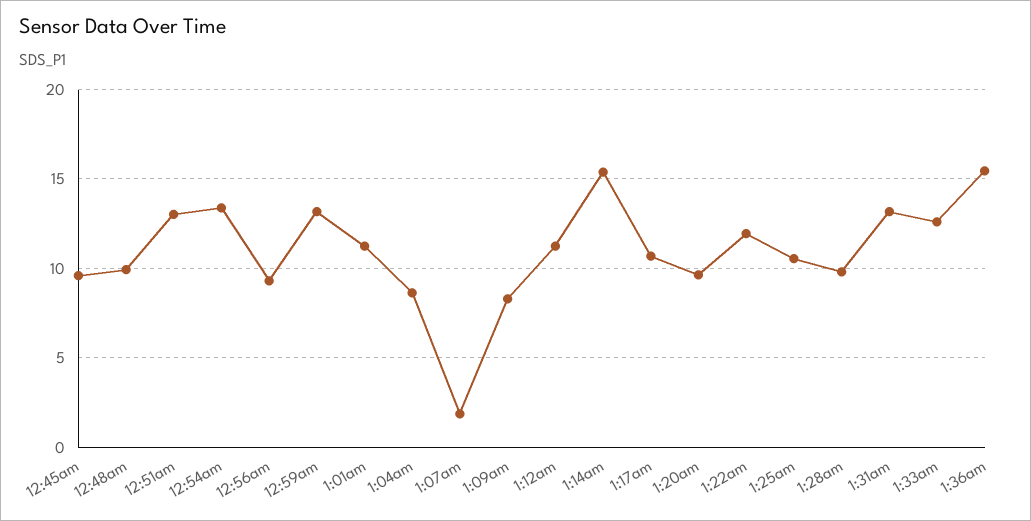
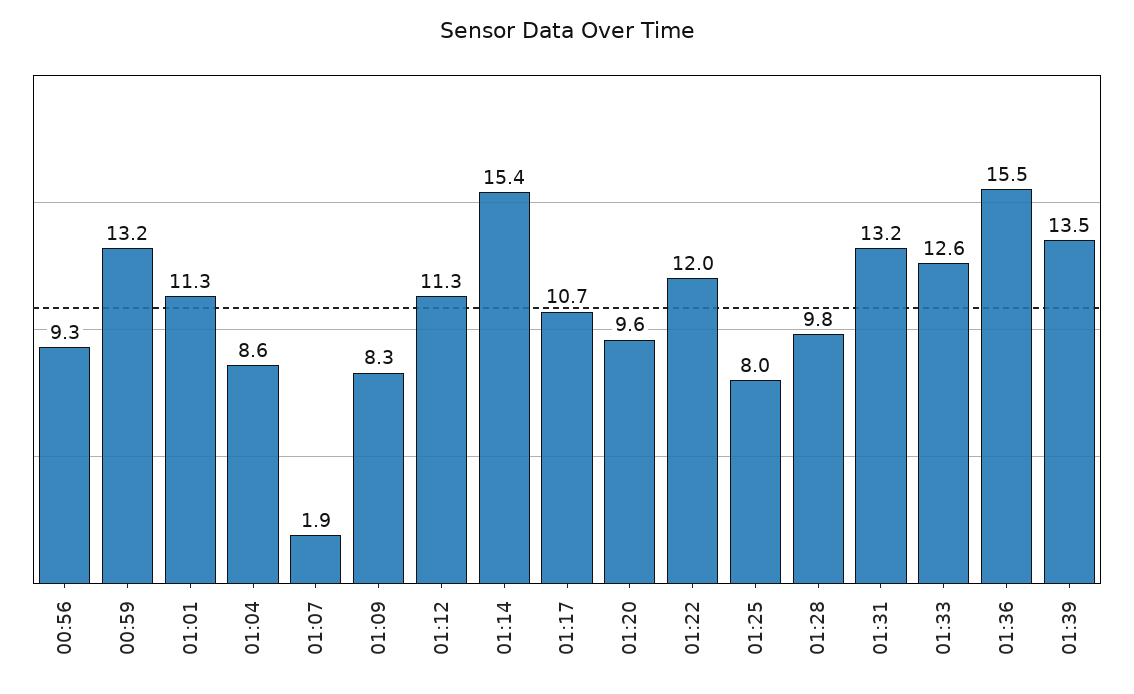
12:45am: 9.5 -> none
12:48am: 10 -> none
12:51am: 13 -> none
12:54am: 13.5 -> none
1:25am: 10.5 -> 8
01:39: none -> 13.5

